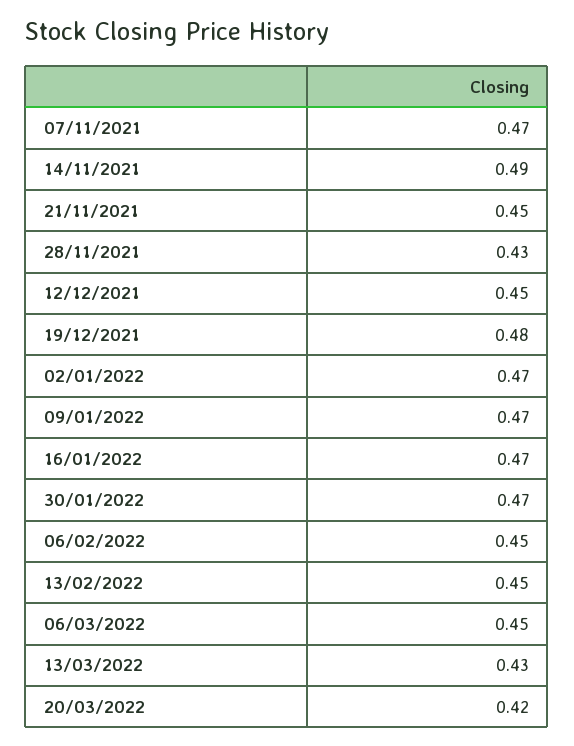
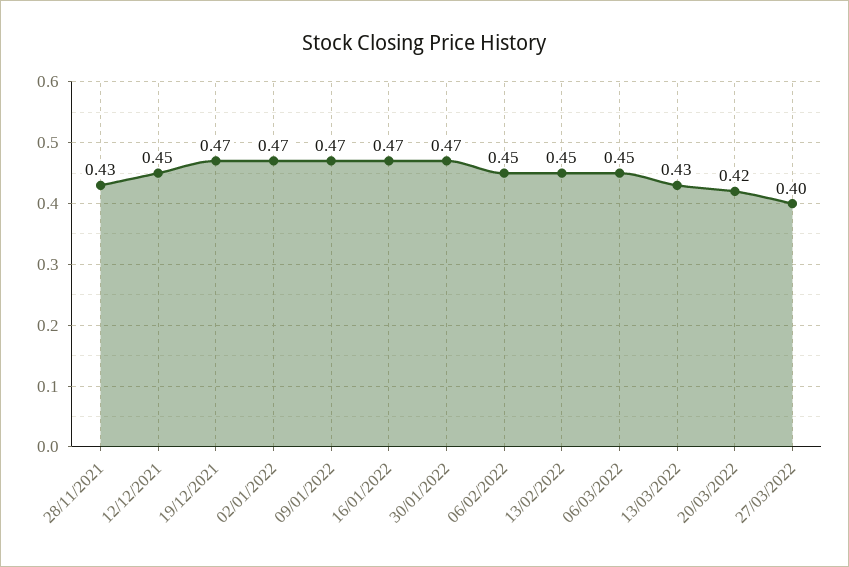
07/11/2021: 0.47 -> none
14/11/2021: 0.49 -> none
21/11/2021: 0.45 -> none
19/12/2021: 0.48 -> 0.47
27/03/2022: none -> 0.4

